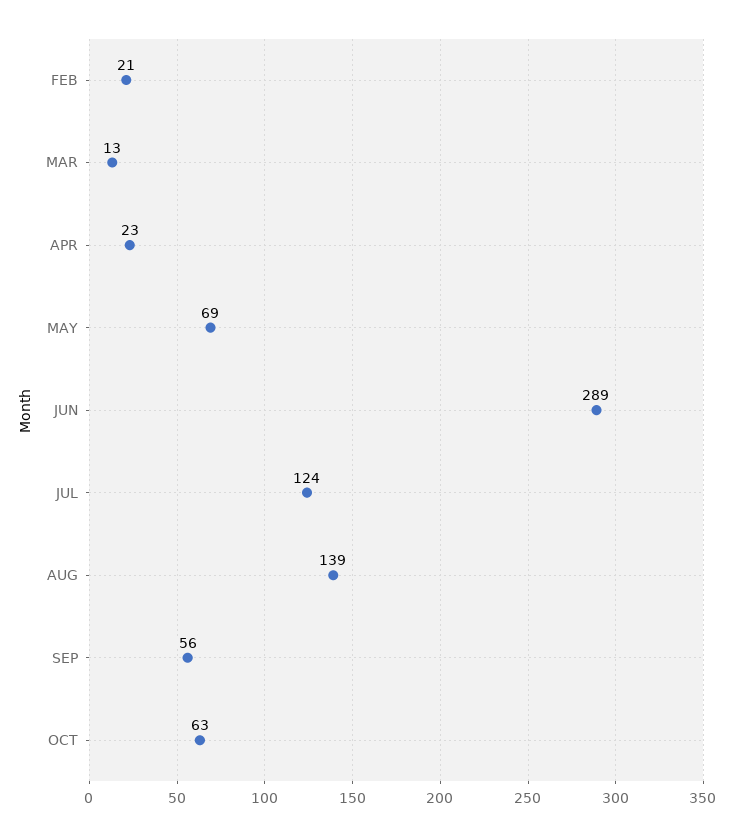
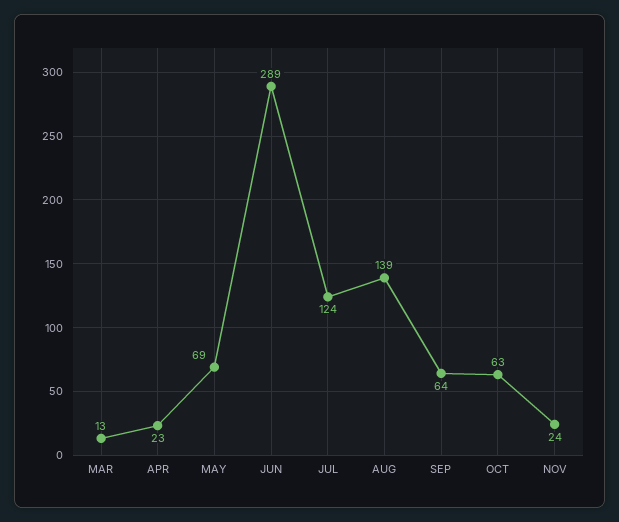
FEB: 21 -> none
SEP: 56 -> 64
NOV: none -> 24

